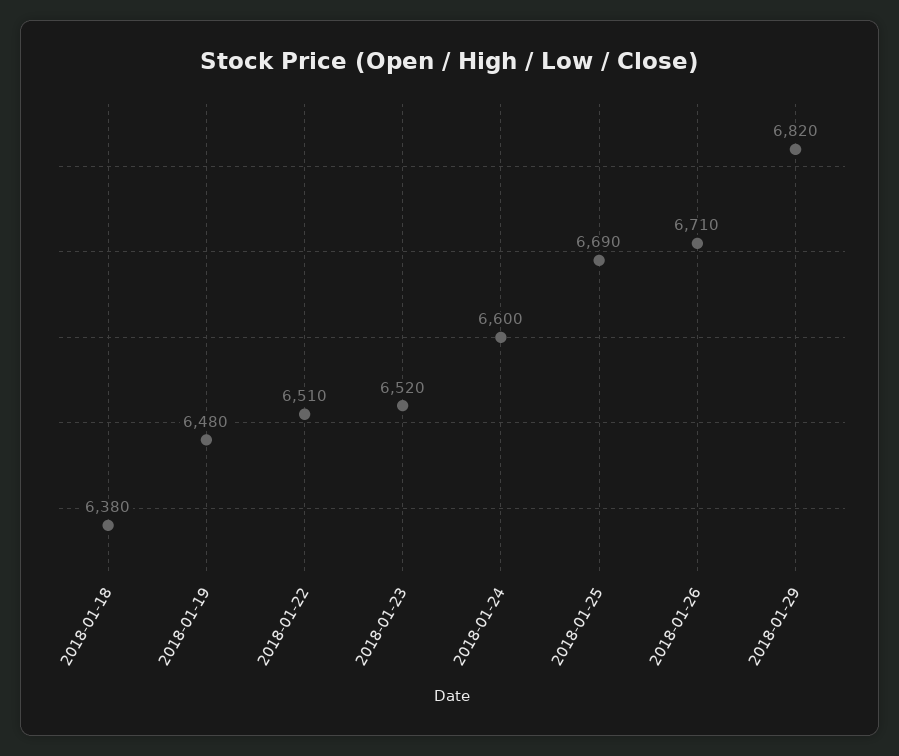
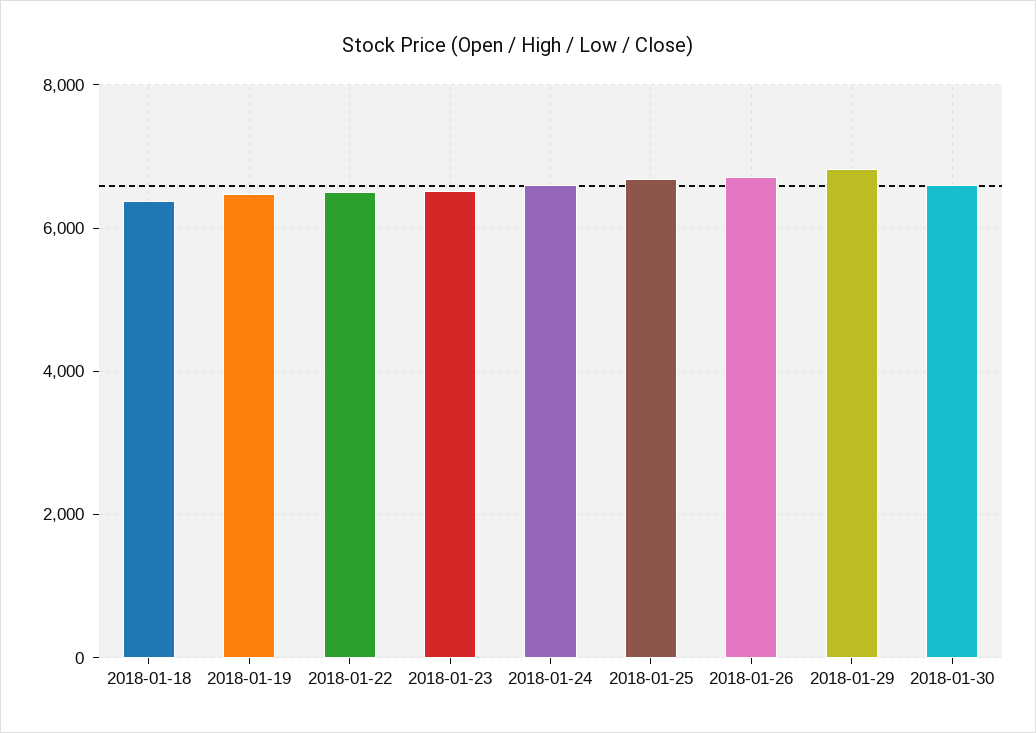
2018-01-30: none -> 6600

